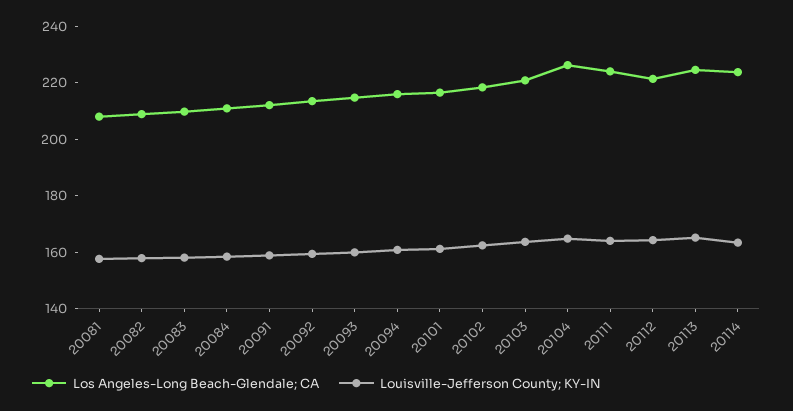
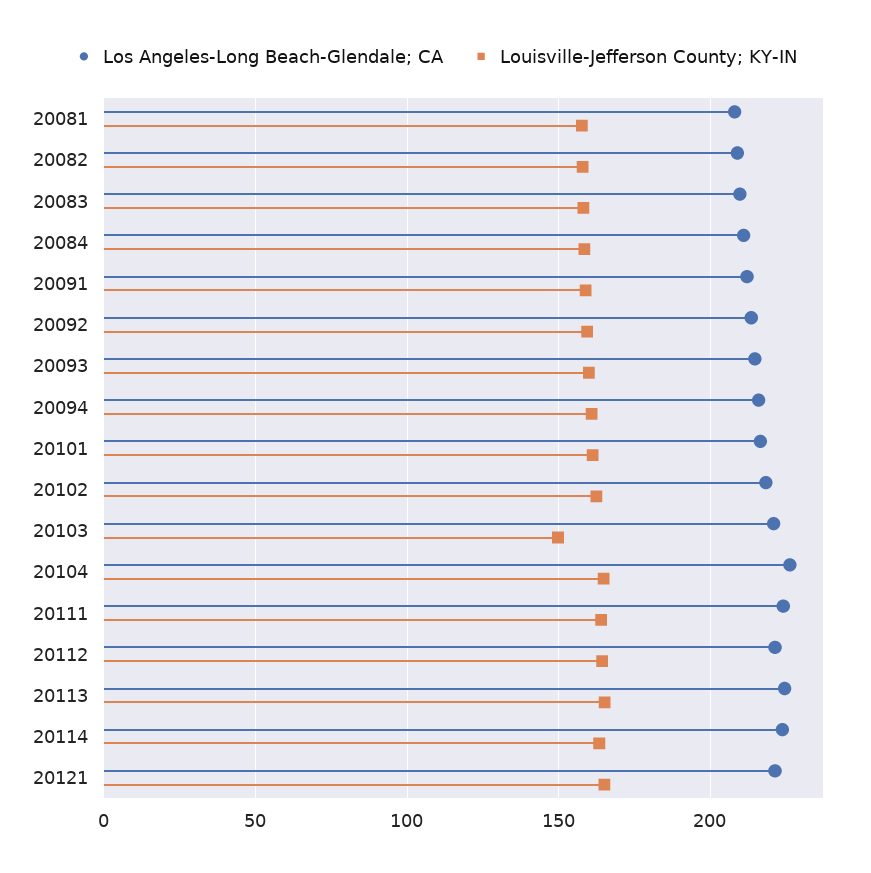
Louisville-Jefferson County; KY-IN, 20103: 165 -> 150
Los Angeles-Long Beach-Glendale; CA, 20121: none -> 220
Louisville-Jefferson County; KY-IN, 20121: none -> 165

